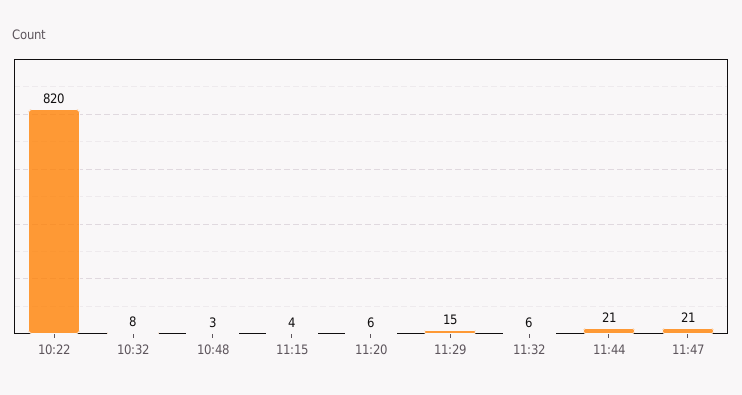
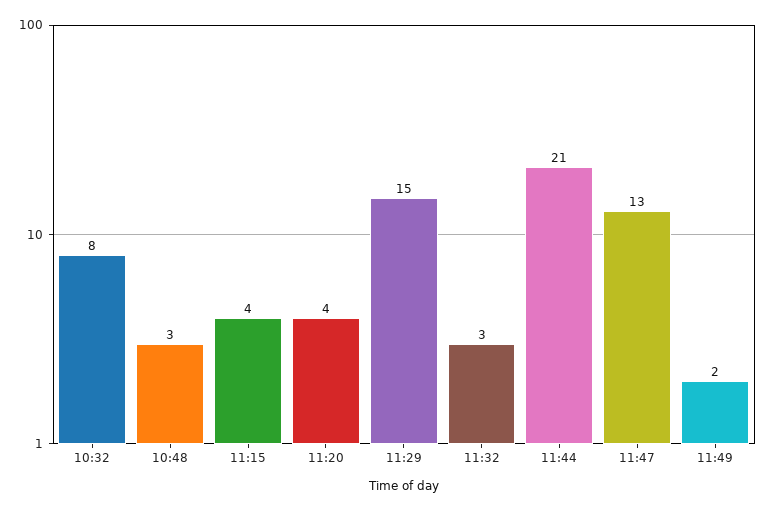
10:22: 820 -> none
11:20: 6 -> 4
11:32: 6 -> 3
11:47: 21 -> 13
11:49: none -> 2

